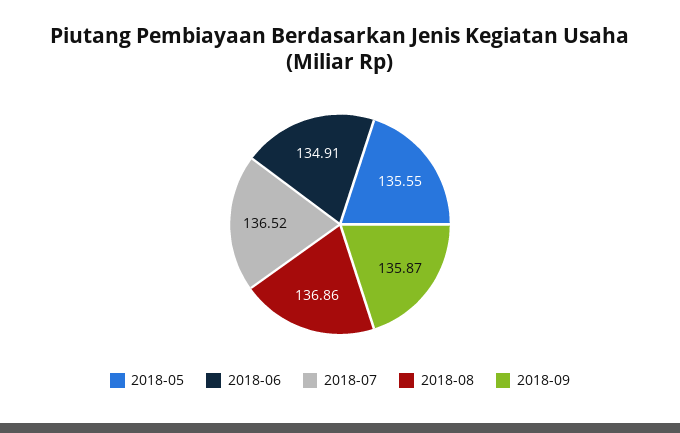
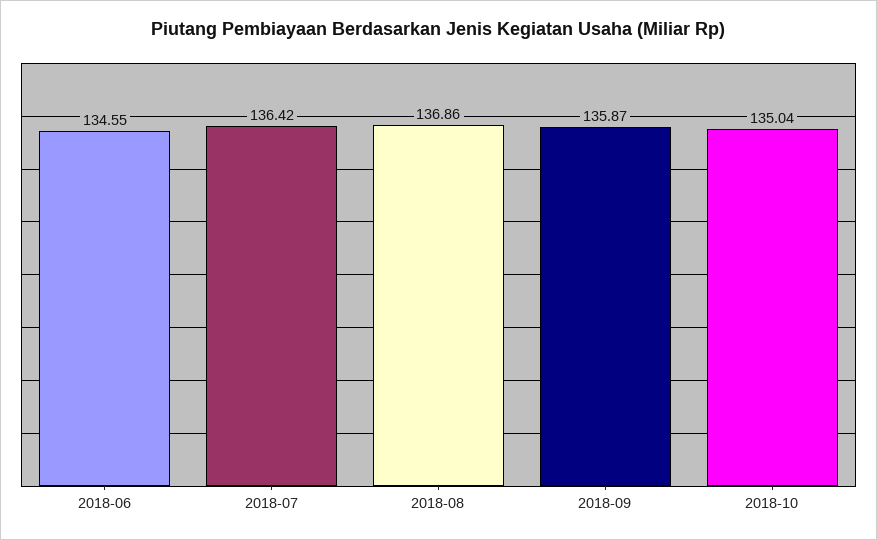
2018-05: 135.55 -> none
2018-06: 134.91 -> 134.55
2018-07: 136.52 -> 136.42
2018-10: none -> 135.04

